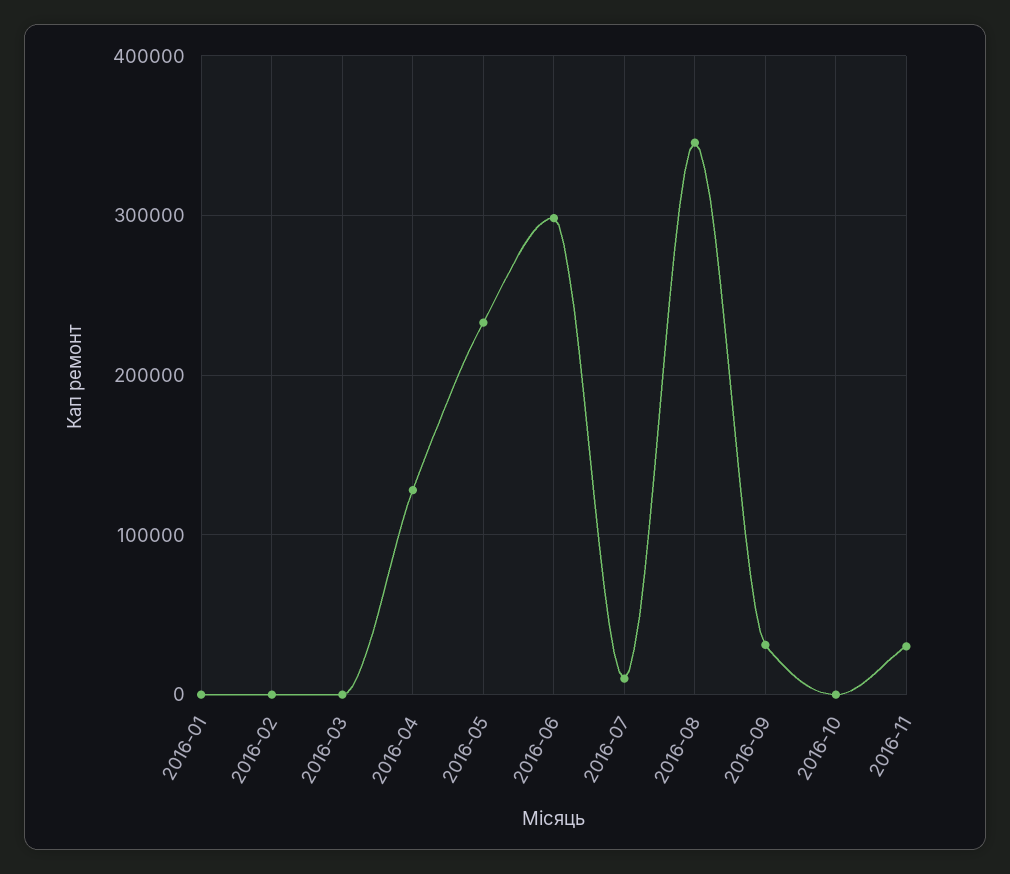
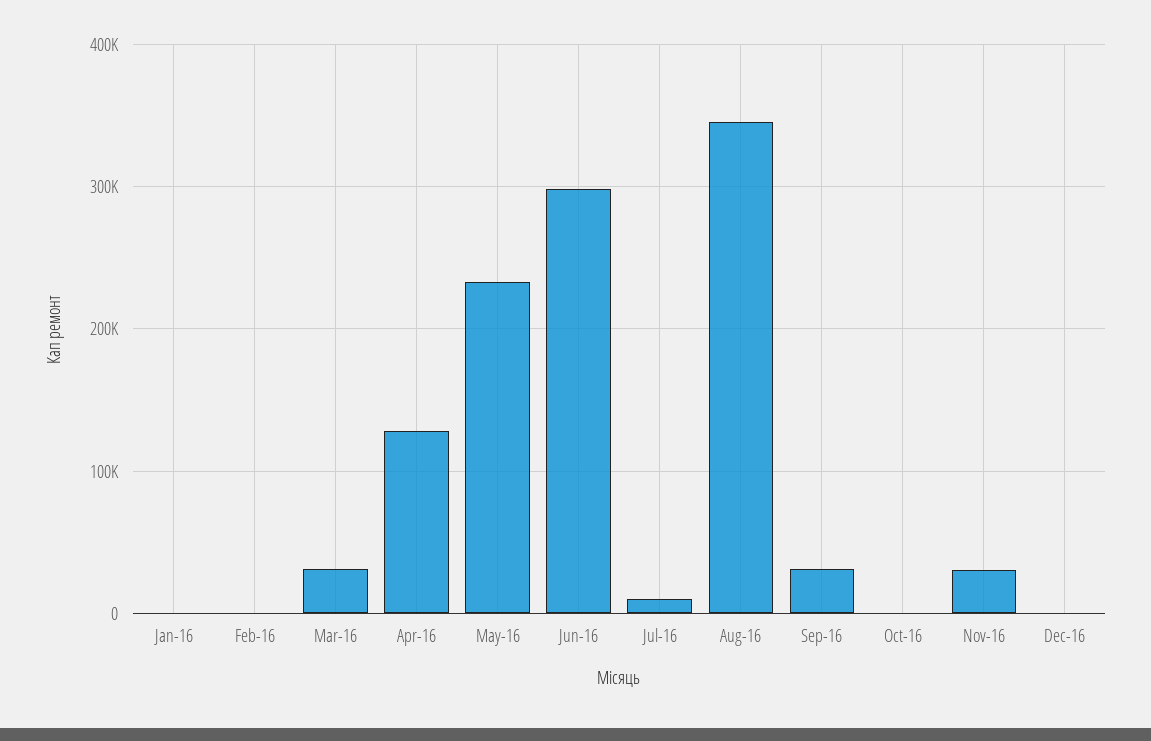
2016-03: 0 -> 30000
Dec-16: none -> 0

